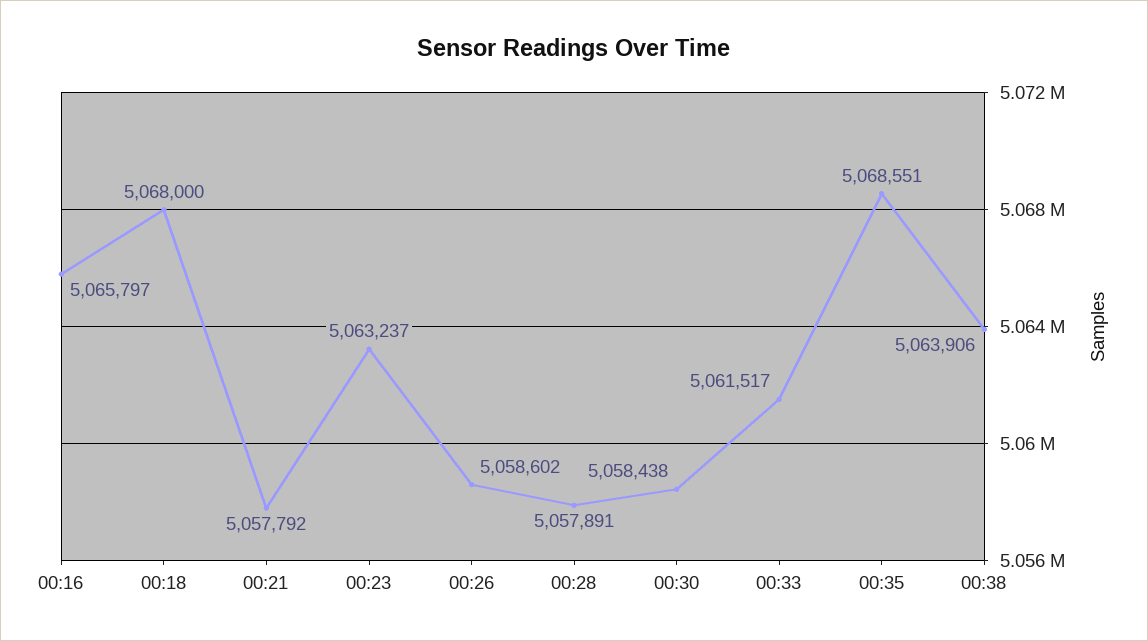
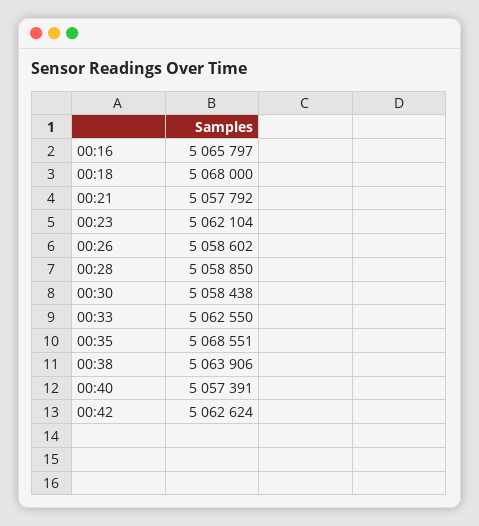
00:23: 5063237 -> 5062104
00:28: 5057891 -> 5058850
00:33: 5061517 -> 5062550
00:40: none -> 5057391
00:42: none -> 5062624

